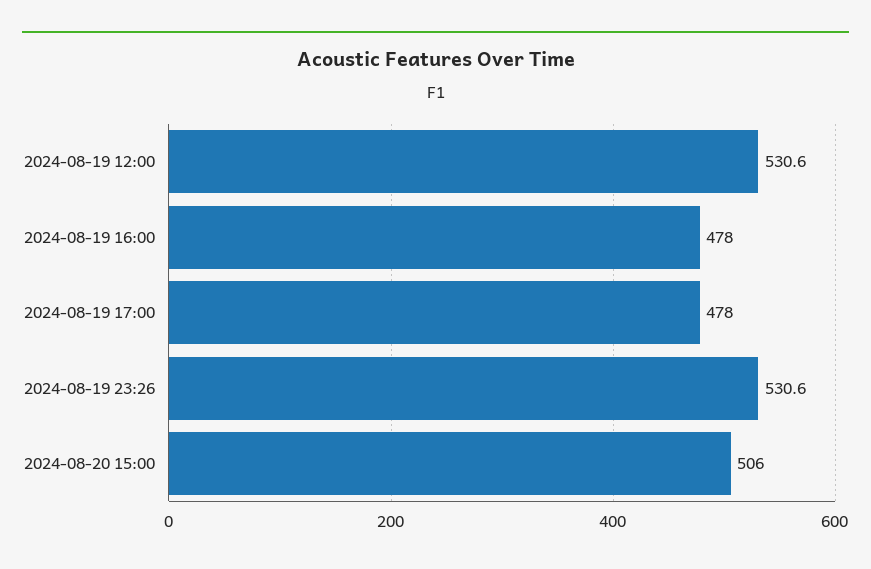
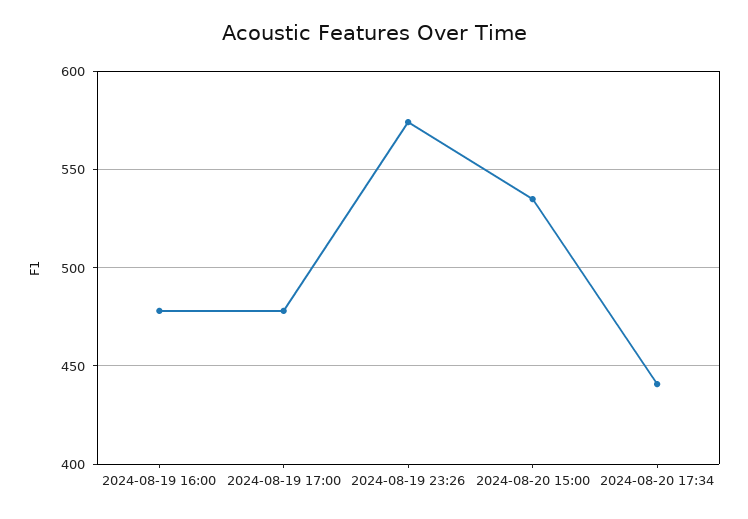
2024-08-19 12:00: 530.6 -> none
2024-08-19 23:26: 530.6 -> 575
2024-08-20 15:00: 506 -> 535
2024-08-20 17:34: none -> 440

